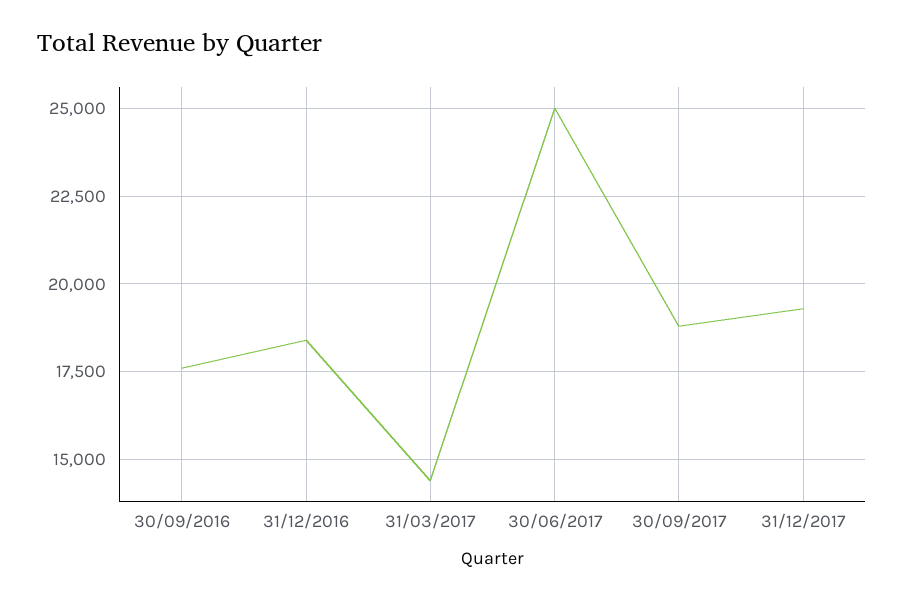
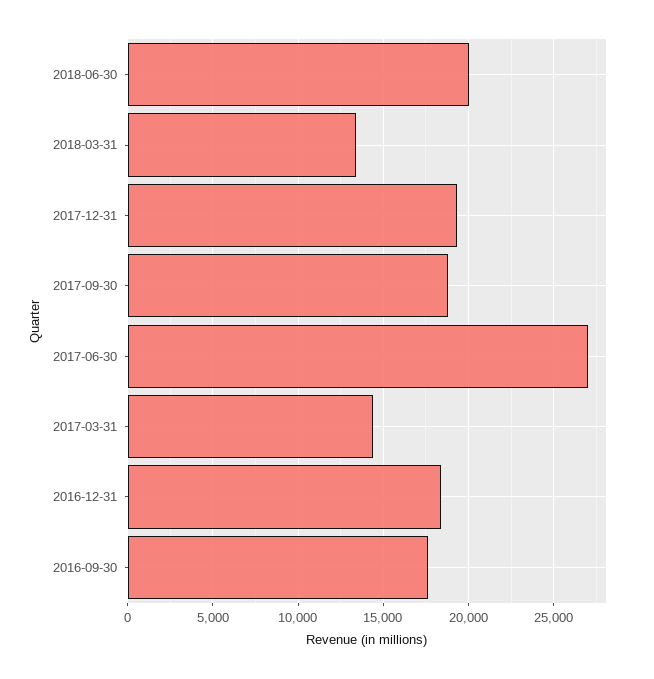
30/06/2017: 25000 -> 27000
2018-06-30: none -> 20000
2018-03-31: none -> 13500

